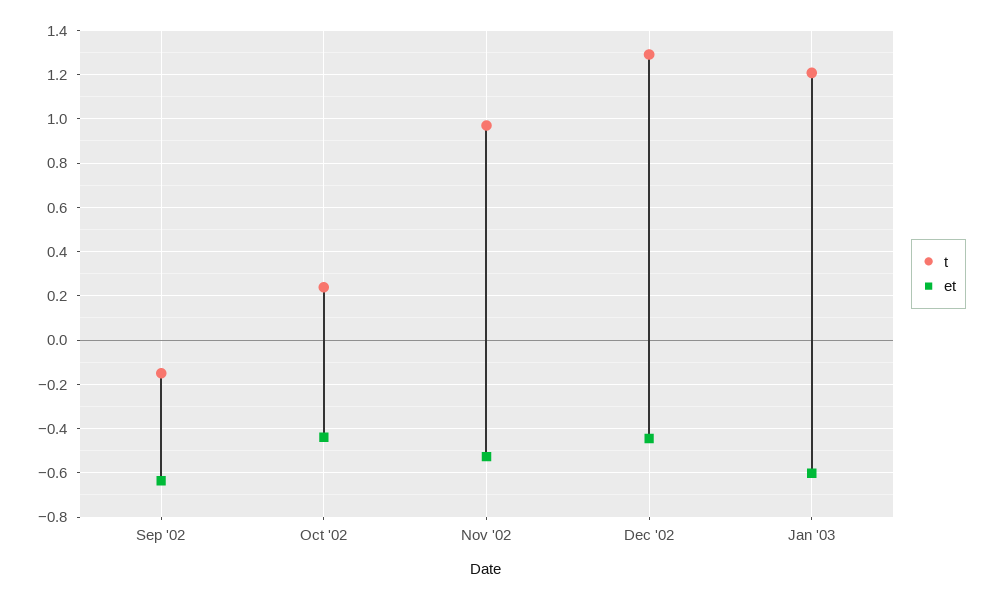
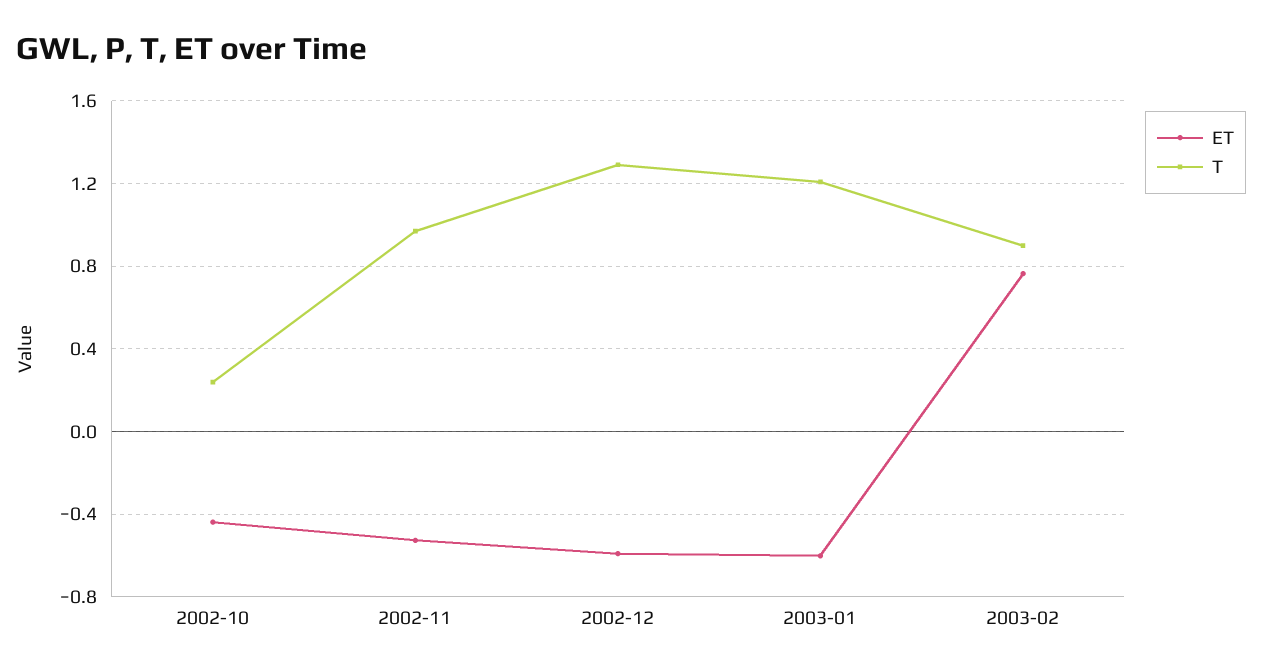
t, Sep '02: -0.15 -> none
et, Sep '02: -0.65 -> none
et, Dec '02: -0.45 -> -0.6
et, 2003-02: none -> 0.75
t, 2003-02: none -> 0.9

